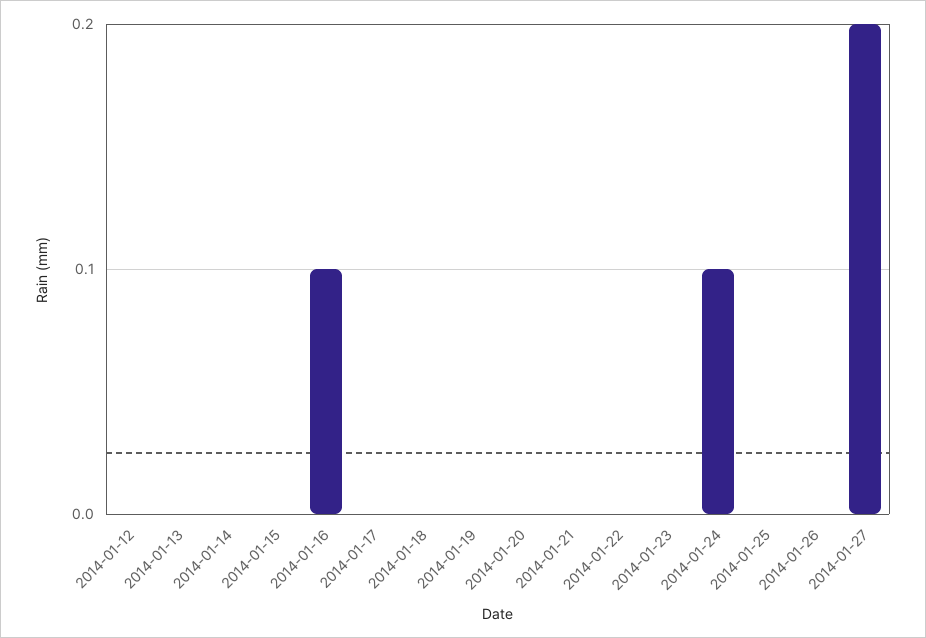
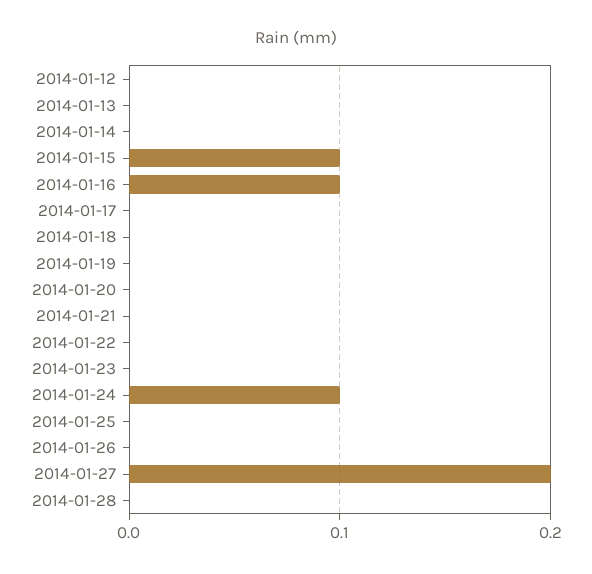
2014-01-15: 0 -> 0.1
2014-01-28: none -> 0

